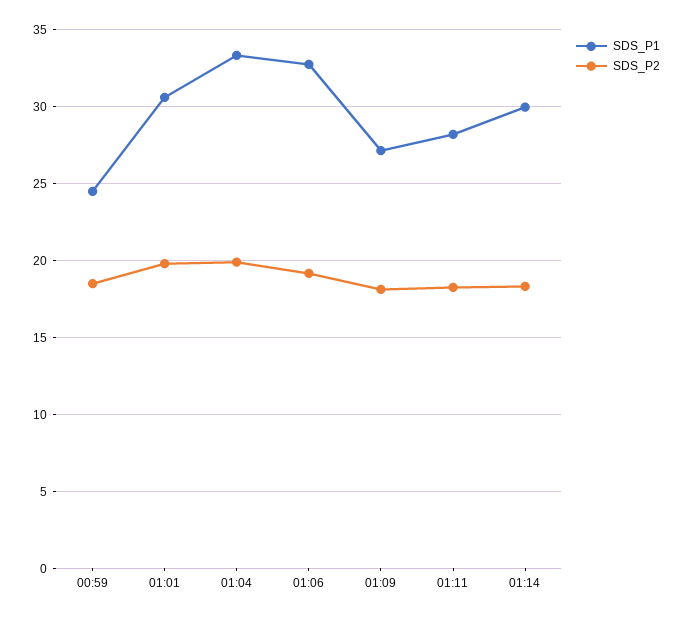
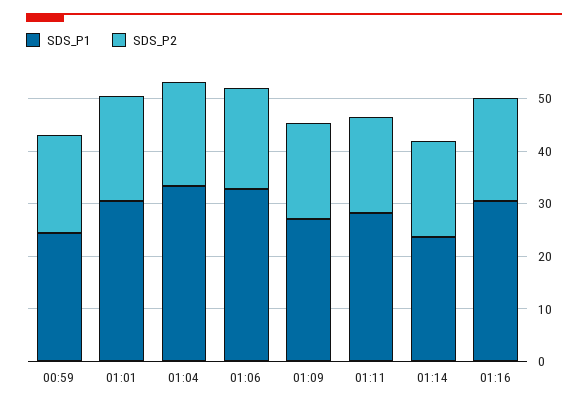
SDS_P1, 01:14: 30 -> 24
SDS_P1, 01:16: none -> 30
SDS_P2, 01:16: none -> 20

